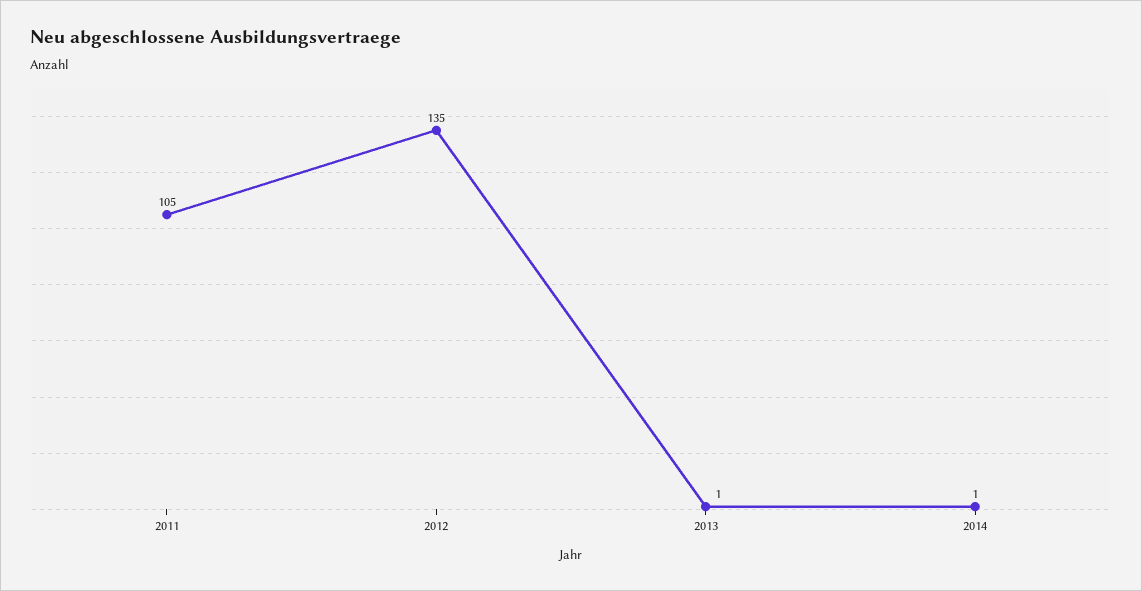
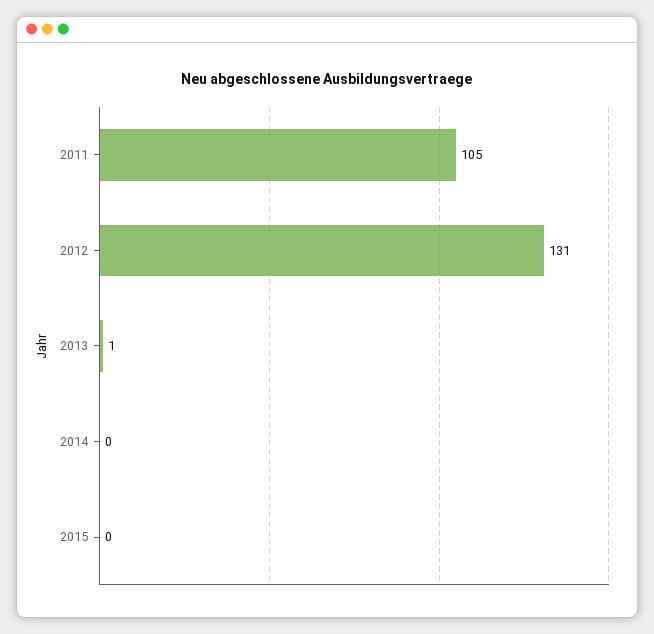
2012: 135 -> 131
2014: 1 -> 0
2015: none -> 0

